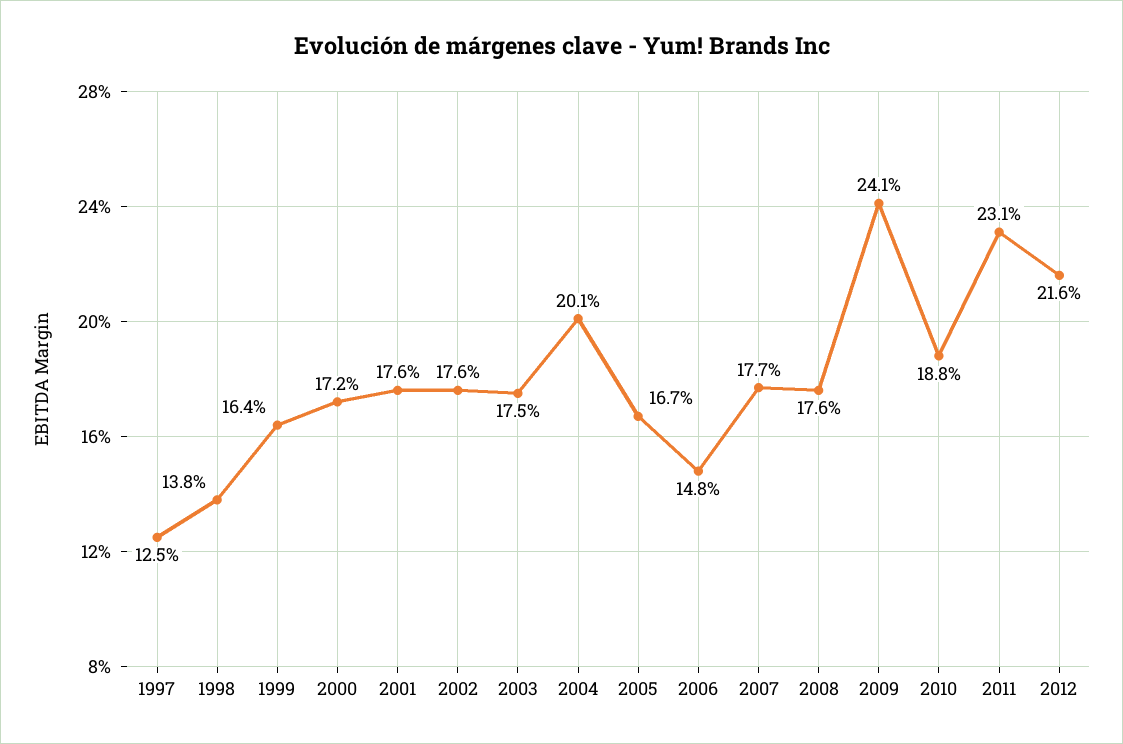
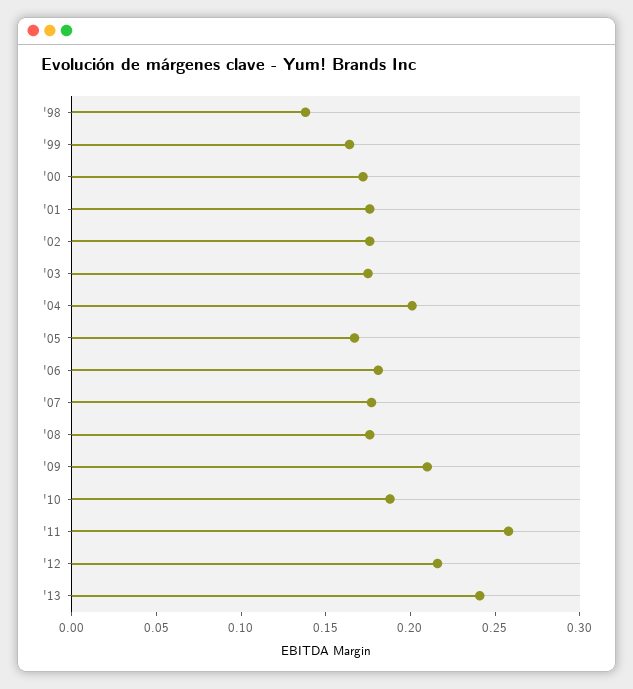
1997: 0.125 -> none
2006: 0.148 -> 0.18
2009: 0.241 -> 0.21
2011: 0.231 -> 0.26
'13: none -> 0.24

